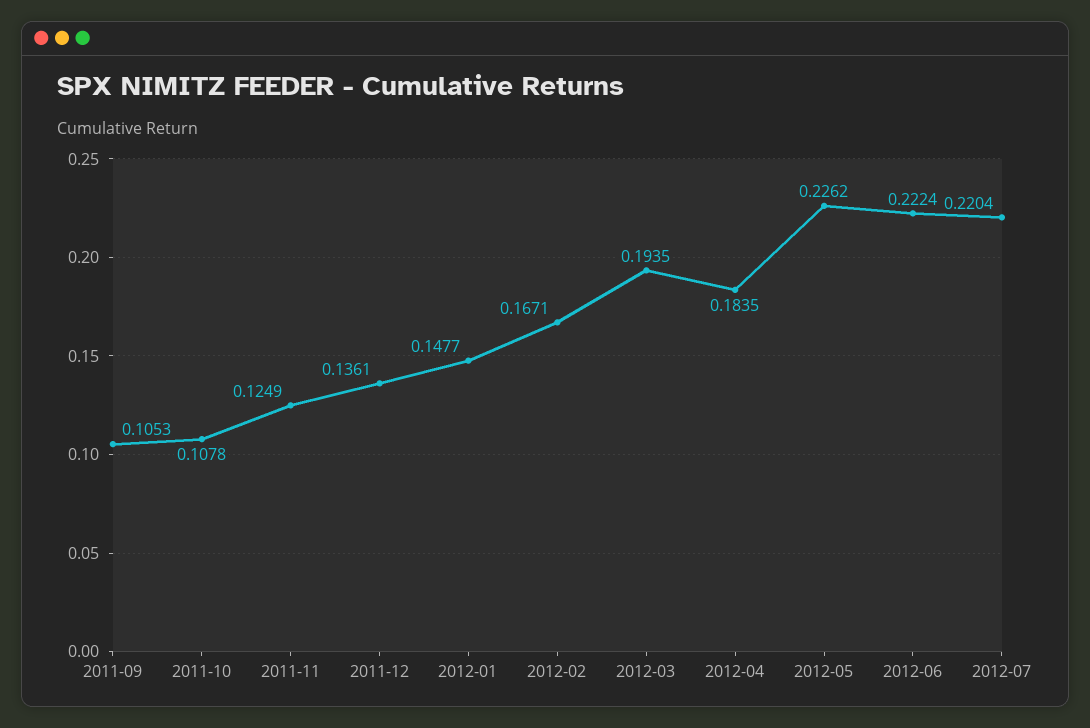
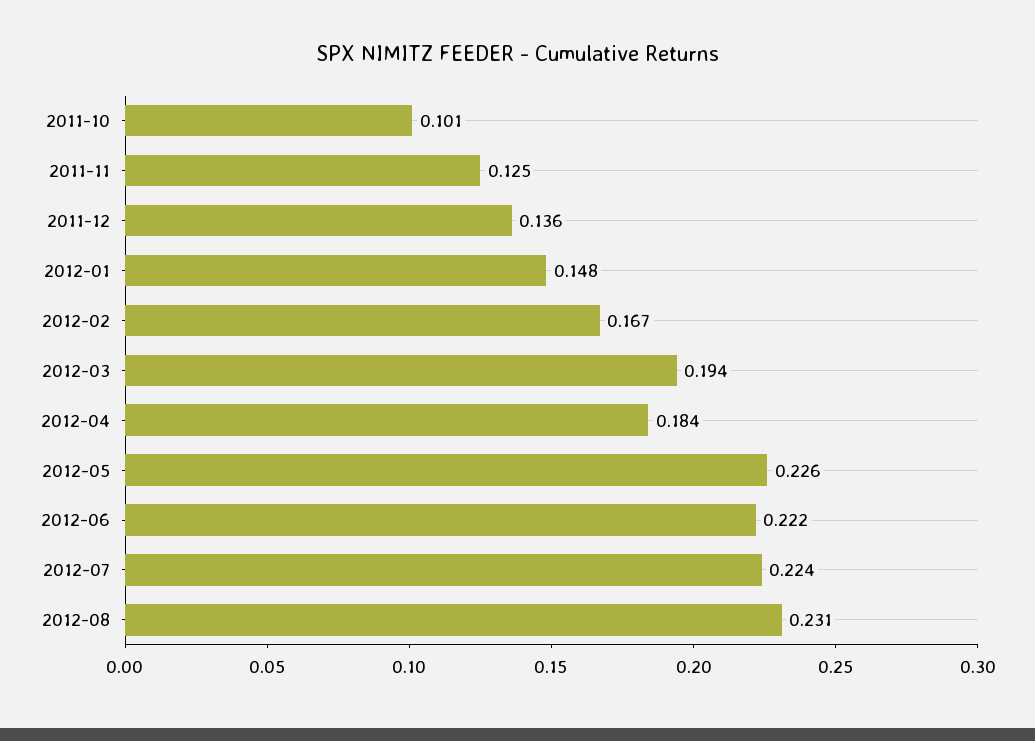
2011-09: 0.1053 -> none
2011-10: 0.1078 -> 0.101
2012-07: 0.2204 -> 0.224
2012-08: none -> 0.231

